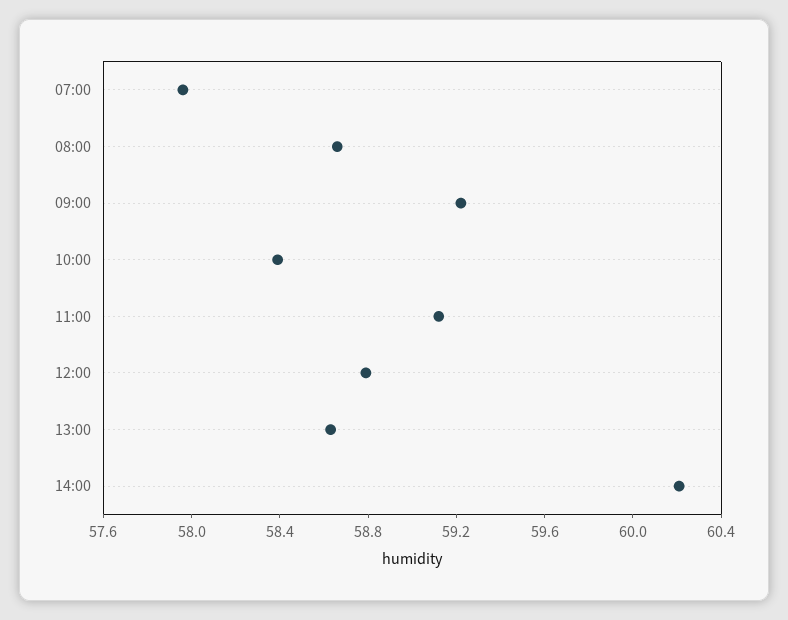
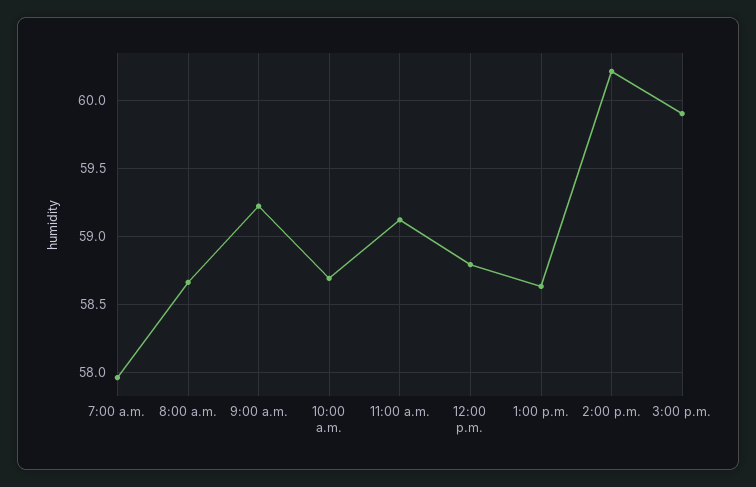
10:00: 58.4 -> 58.7
3:00 p.m.: none -> 59.9

